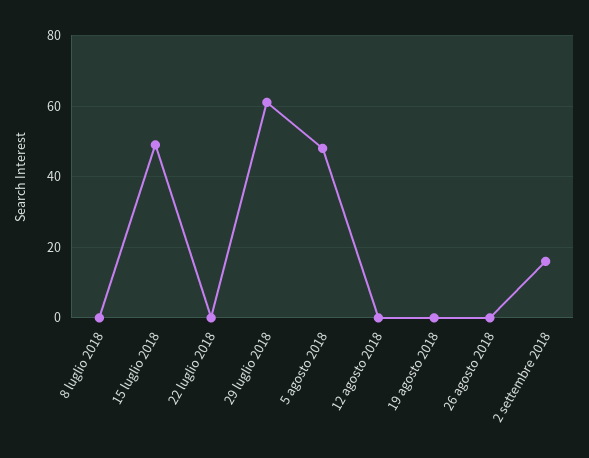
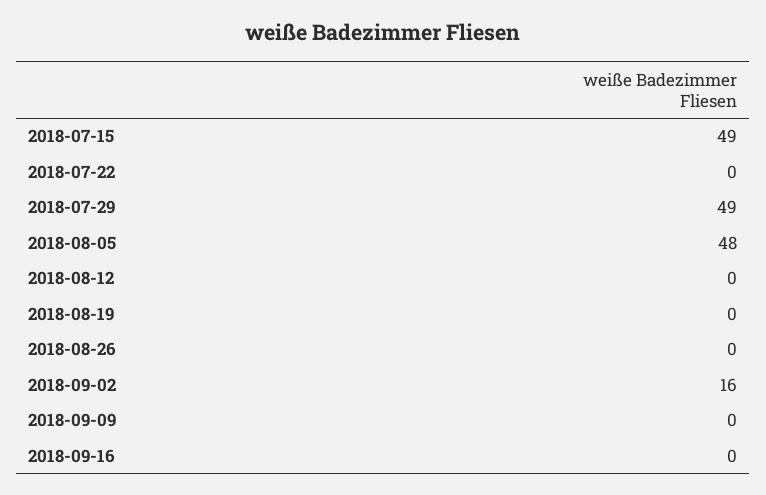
8 luglio 2018: 0 -> none
29 luglio 2018: 60 -> 49
2018-09-09: none -> 0
2018-09-16: none -> 0

